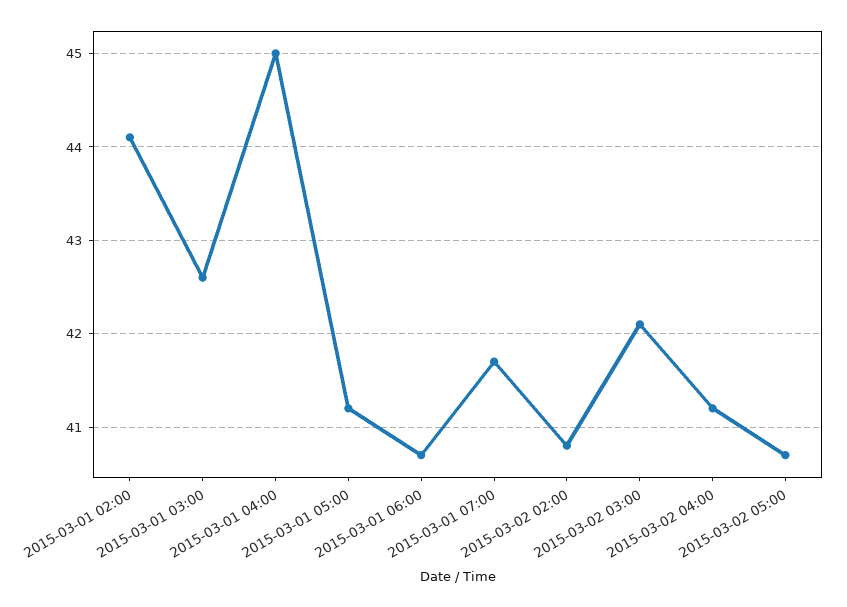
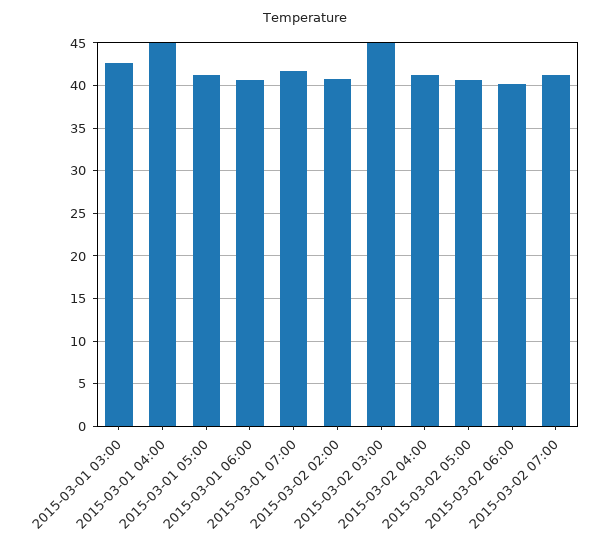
2015-03-01 02:00: 44.1 -> none
2015-03-02 03:00: 42.1 -> 45
2015-03-02 06:00: none -> 40
2015-03-02 07:00: none -> 41

